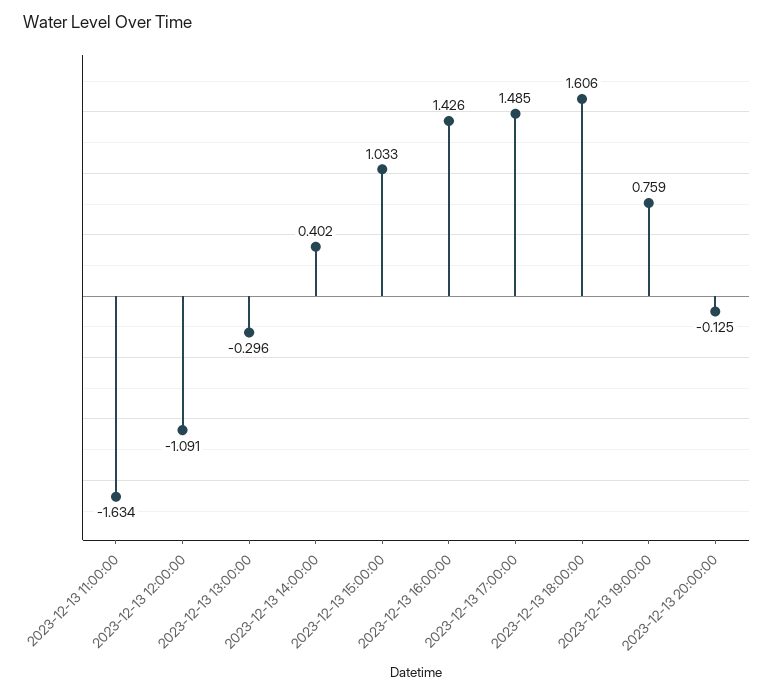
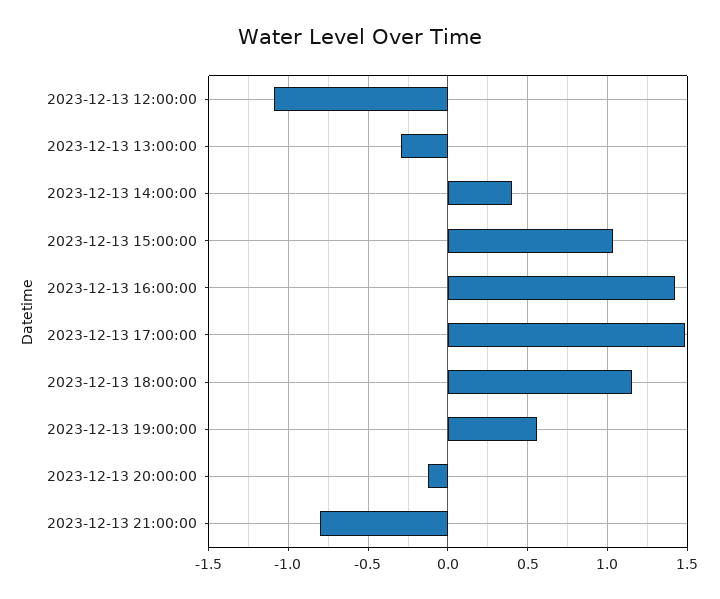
2023-12-13 11:00:00: -1.634 -> none
2023-12-13 18:00:00: 1.606 -> 1.15
2023-12-13 19:00:00: 0.759 -> 0.55
2023-12-13 21:00:00: none -> -0.8

